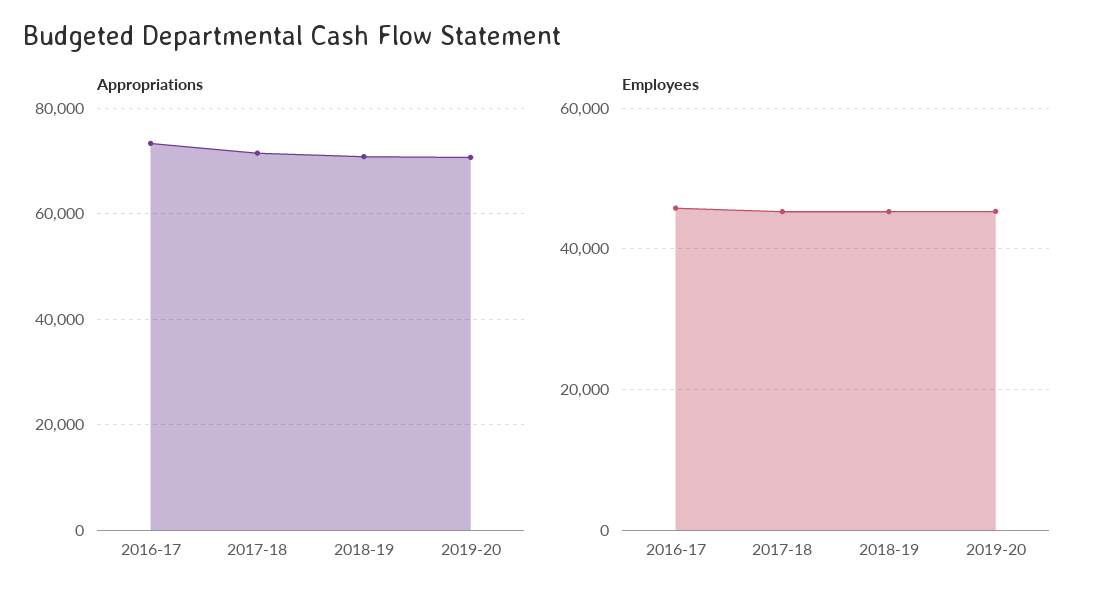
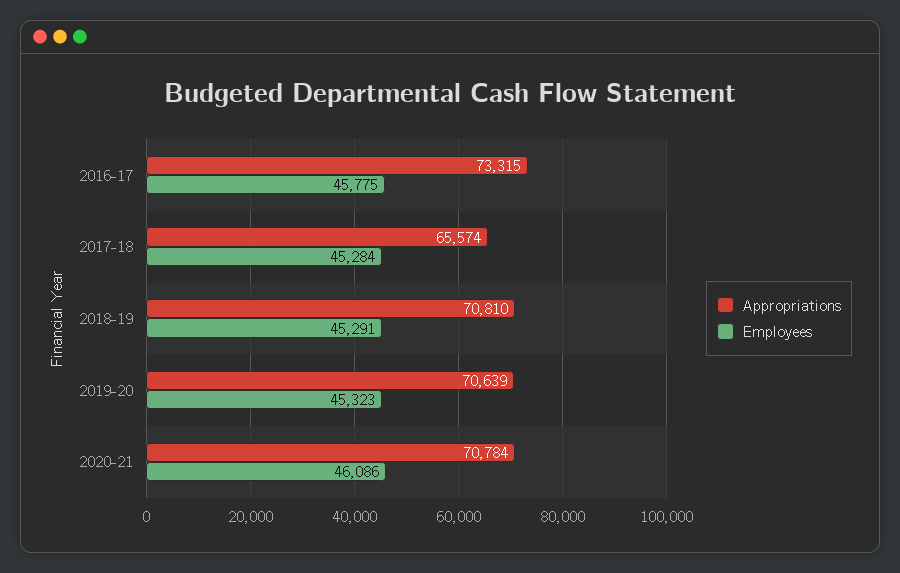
Appropriations, 2017-18: 72000 -> 65574
Appropriations, 2020-21: none -> 70784
Employees, 2020-21: none -> 46086

